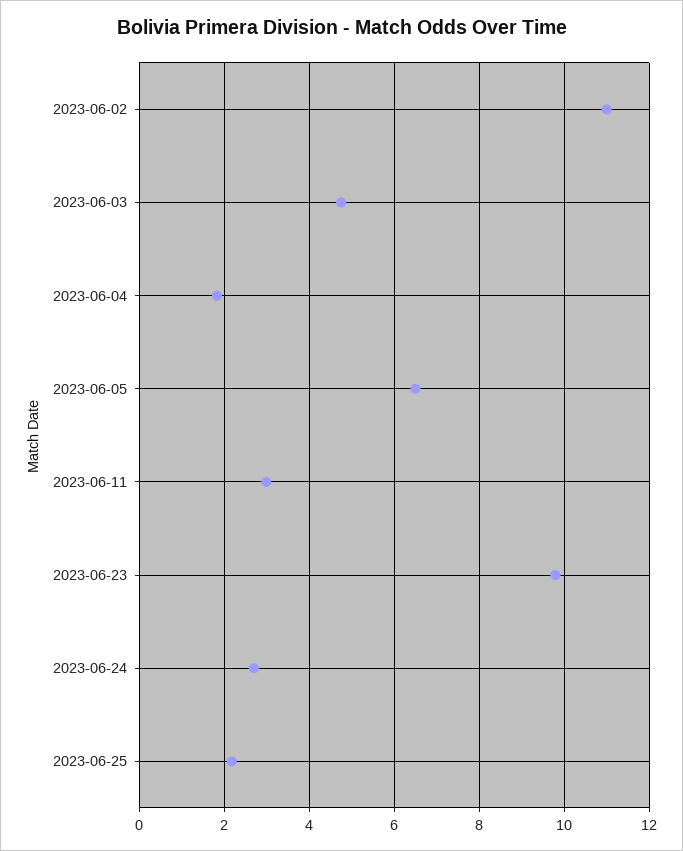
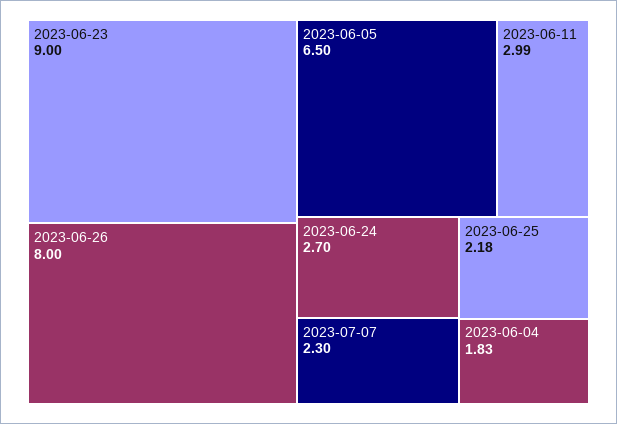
2023-06-02: 11 -> none
2023-06-03: 4.8 -> none
2023-06-23: 9.8 -> 9
2023-06-26: none -> 8
2023-07-07: none -> 2.3

